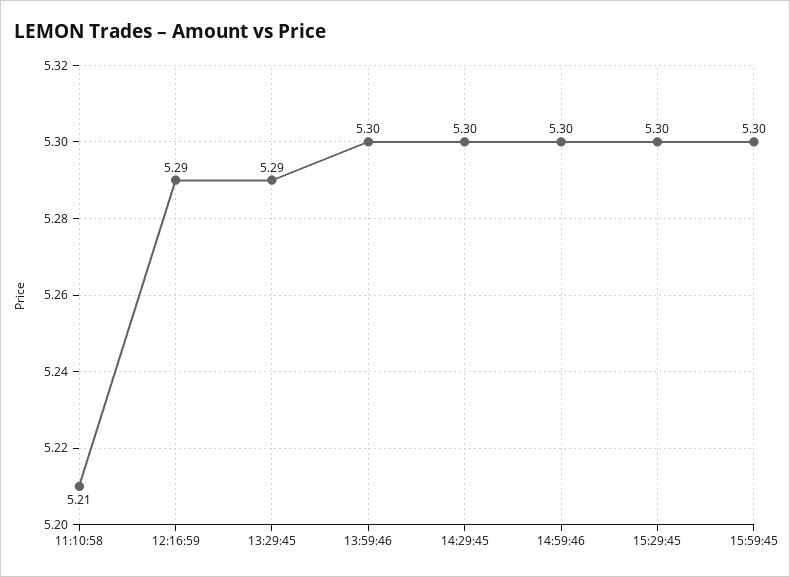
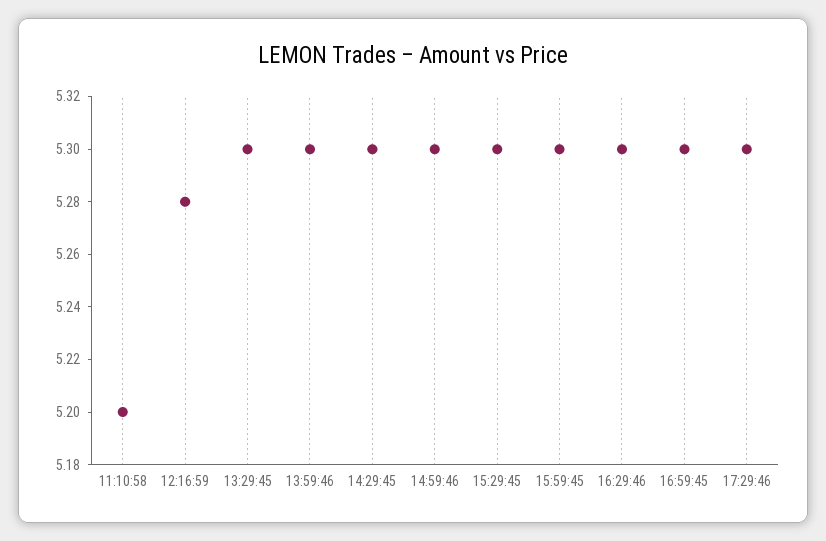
11:10:58: 5.21 -> 5.2
12:16:59: 5.29 -> 5.28
13:29:45: 5.29 -> 5.3
16:29:46: none -> 5.3
16:59:45: none -> 5.3
17:29:46: none -> 5.3

